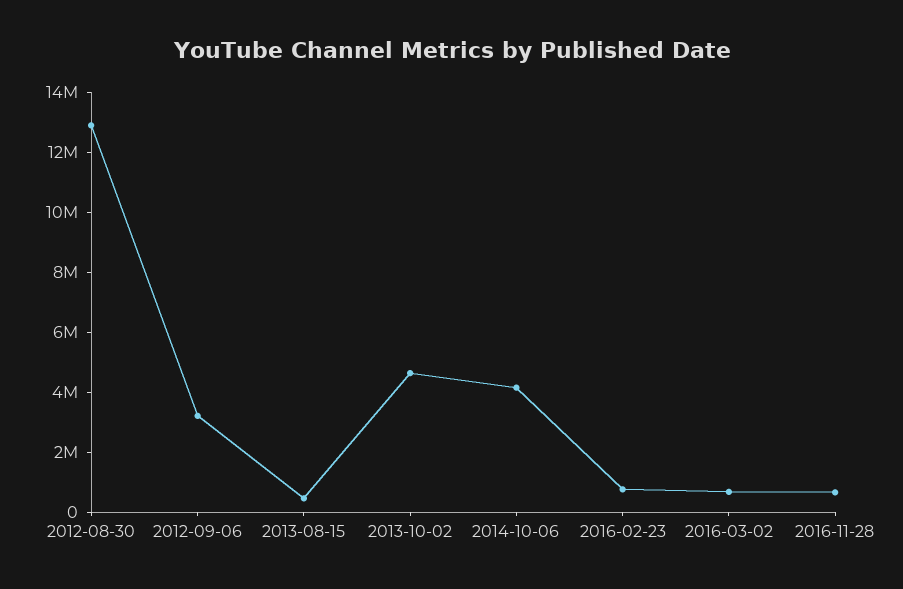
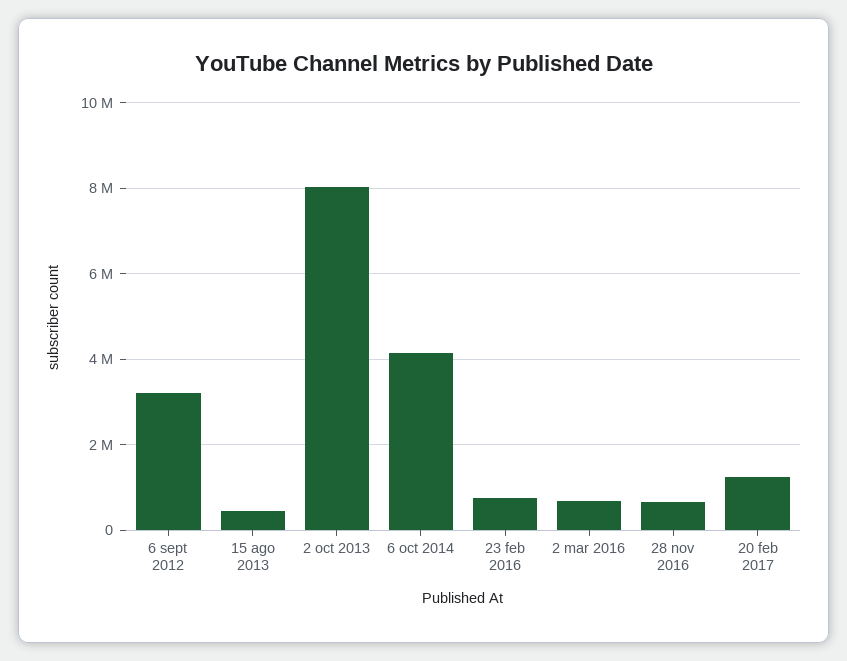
2012-08-30: 13000000 -> none
2013-10-02: 4500000 -> 8000000
20 feb 2017: none -> 1200000

